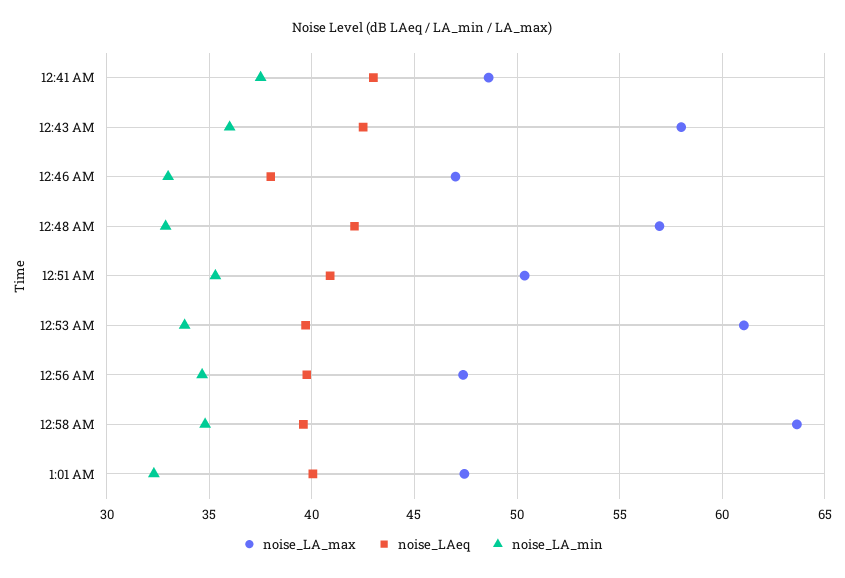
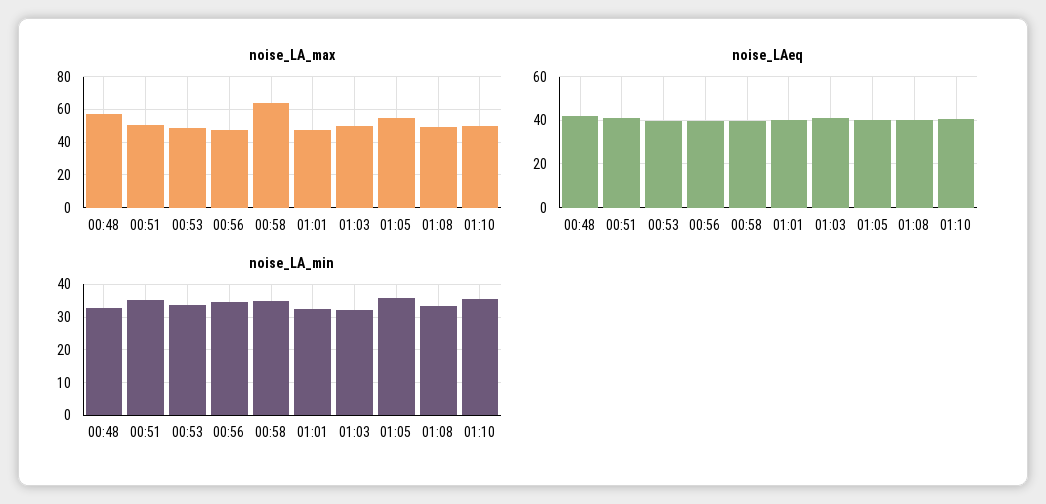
noise_LA_max, 12:41 AM: 48.5 -> none
noise_LAeq, 12:41 AM: 43 -> none
noise_LA_min, 12:41 AM: 37.5 -> none
noise_LA_max, 12:43 AM: 58 -> none
noise_LAeq, 12:43 AM: 42.5 -> none
noise_LA_min, 12:43 AM: 36 -> none
noise_LA_max, 12:46 AM: 47 -> none
noise_LAeq, 12:46 AM: 38 -> none
noise_LA_min, 12:46 AM: 33 -> none
noise_LA_max, 12:53 AM: 61 -> 50
noise_LA_max, 01:03: none -> 50
noise_LA_max, 01:05: none -> 55
noise_LA_max, 01:08: none -> 50
noise_LA_max, 01:10: none -> 50
noise_LAeq, 01:03: none -> 40
noise_LAeq, 01:05: none -> 40
noise_LAeq, 01:08: none -> 40
noise_LAeq, 01:10: none -> 40
noise_LA_min, 01:03: none -> 32
noise_LA_min, 01:05: none -> 36
noise_LA_min, 01:08: none -> 34
noise_LA_min, 01:10: none -> 36

